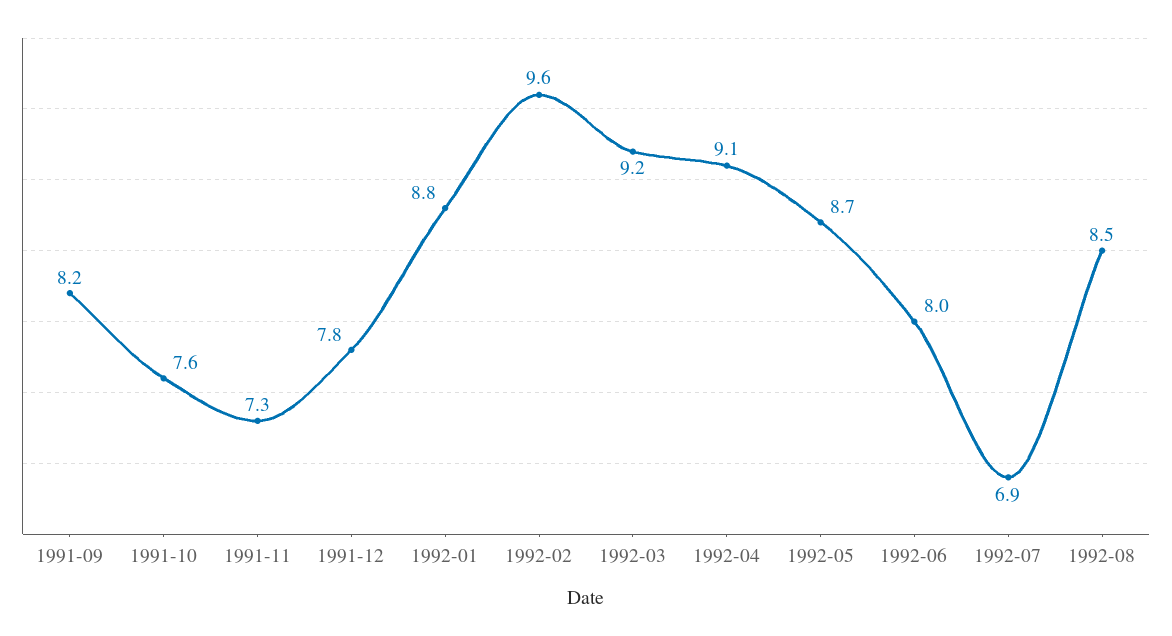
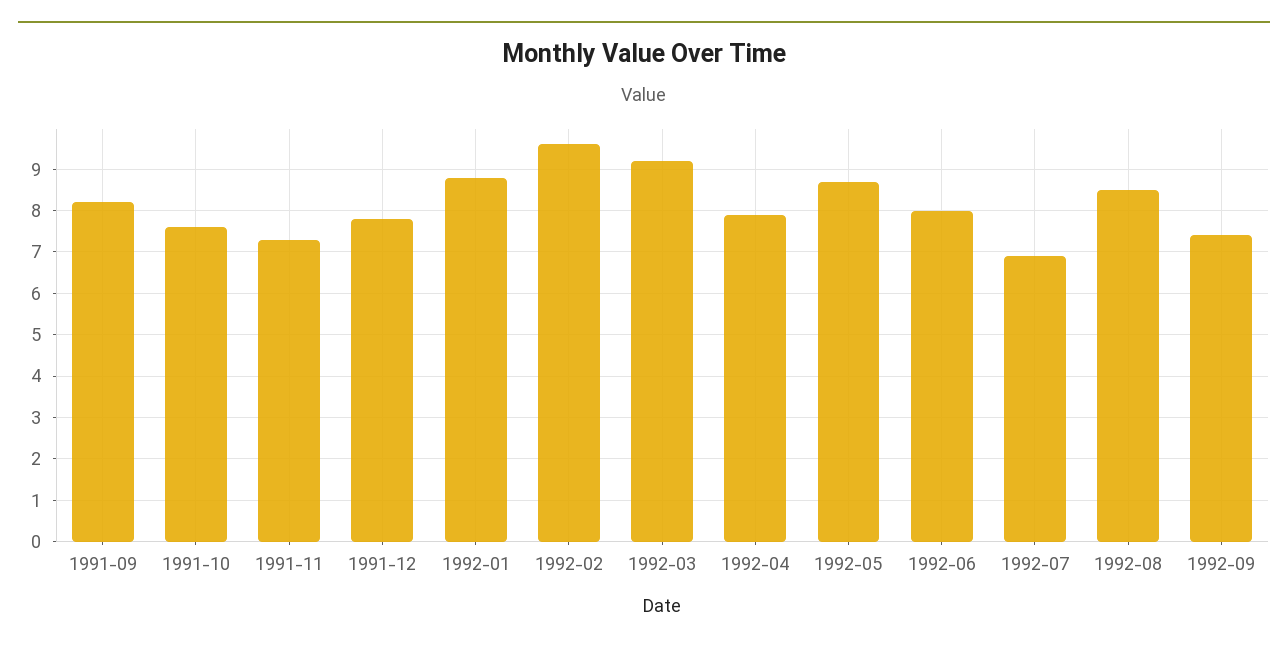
1992-04: 9.1 -> 8
1992-09: none -> 7.5

